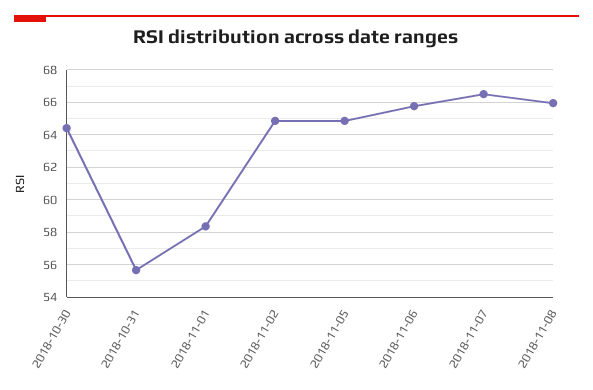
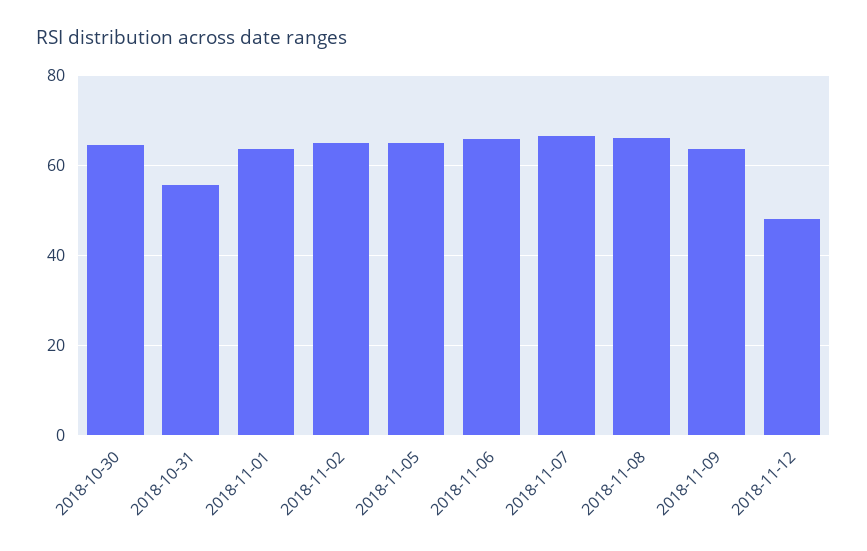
2018-11-01: 58.5 -> 64
2018-11-09: none -> 64
2018-11-12: none -> 48

